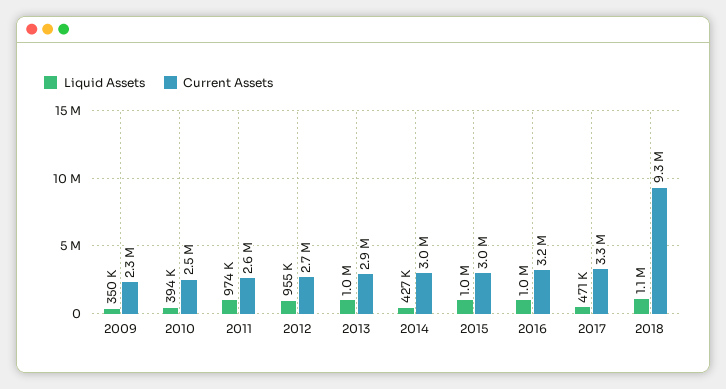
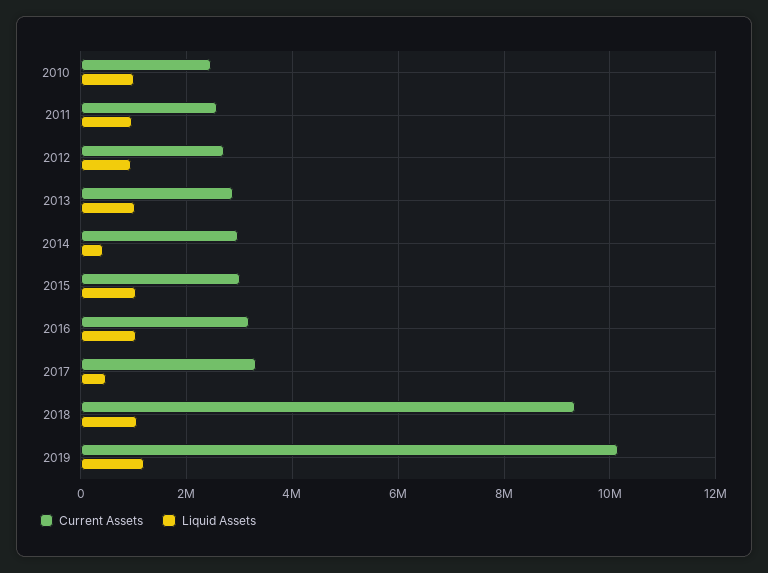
Liquid Assets, 2009: 350000 -> none
Current Assets, 2009: 2300000 -> none
Liquid Assets, 2010: 394000 -> 1000000
Current Assets, 2019: none -> 10200000
Liquid Assets, 2019: none -> 1200000

